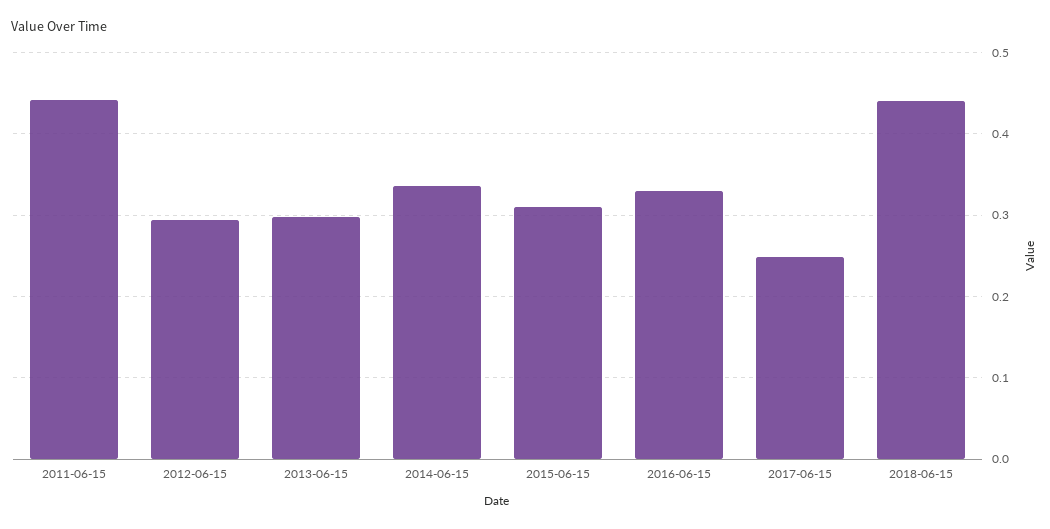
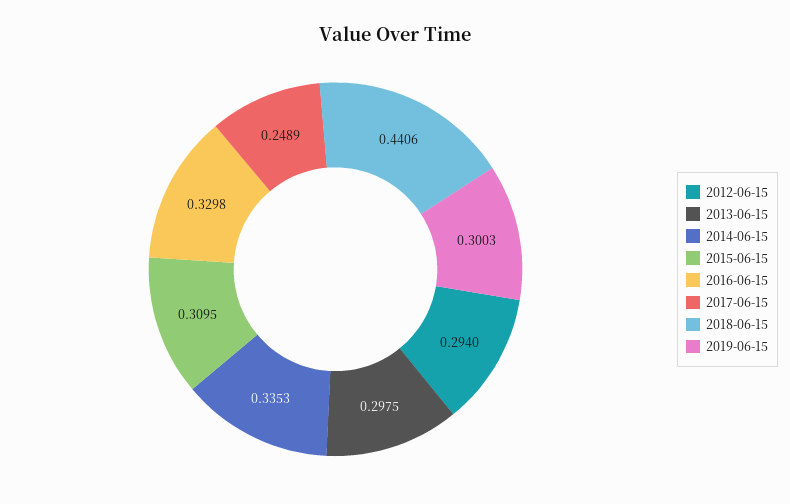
2011-06-15: 0.44 -> none
2019-06-15: none -> 0.3003

